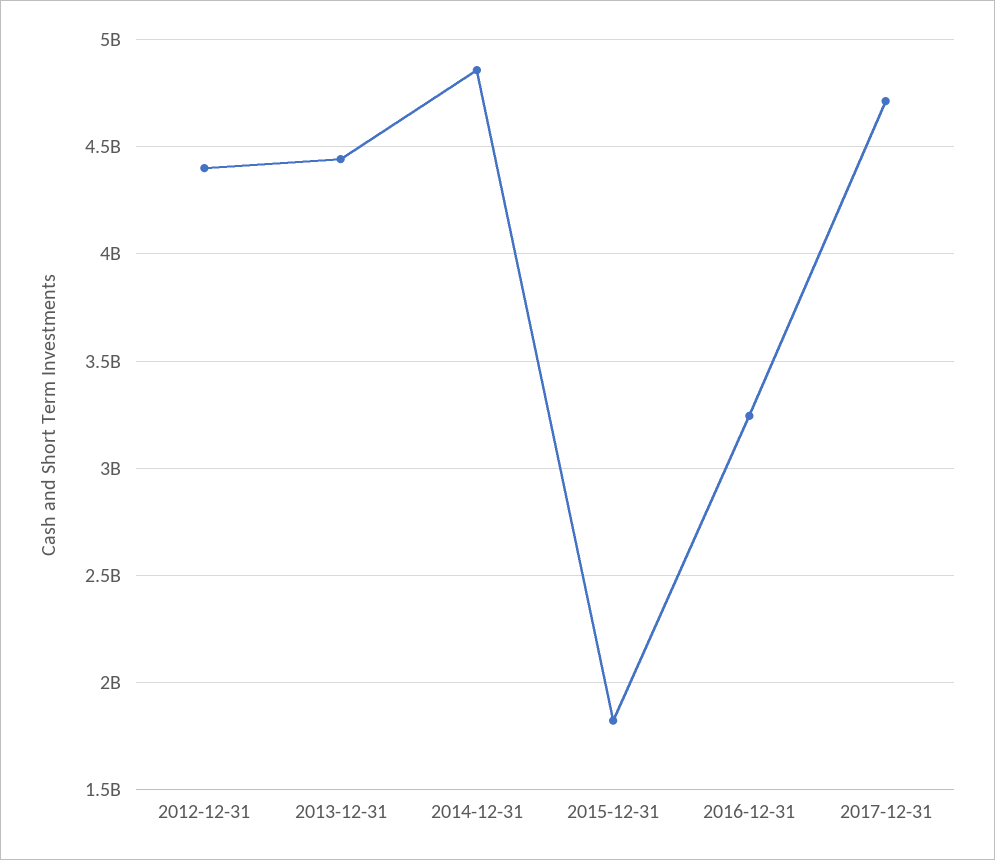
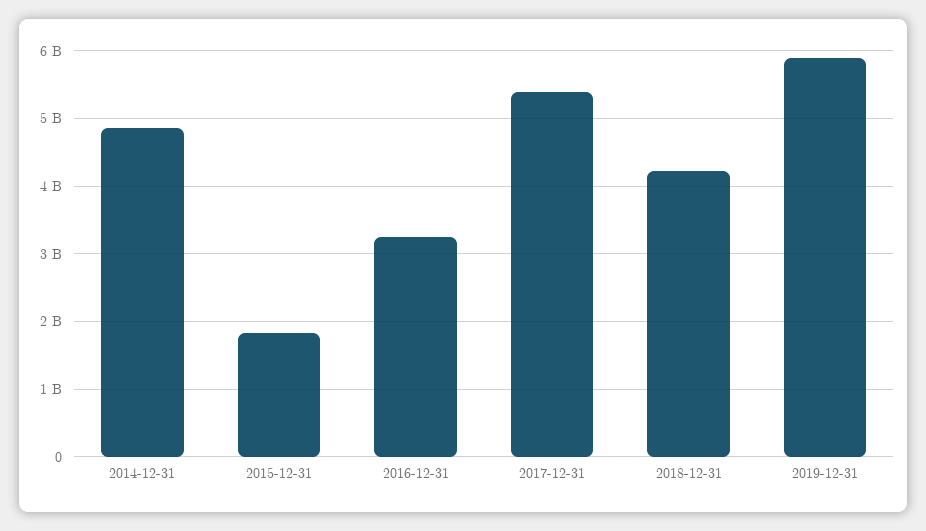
2012-12-31: 4400000000 -> none
2013-12-31: 4450000000 -> none
2017-12-31: 4700000000 -> 5400000000
2018-12-31: none -> 4200000000
2019-12-31: none -> 5900000000

